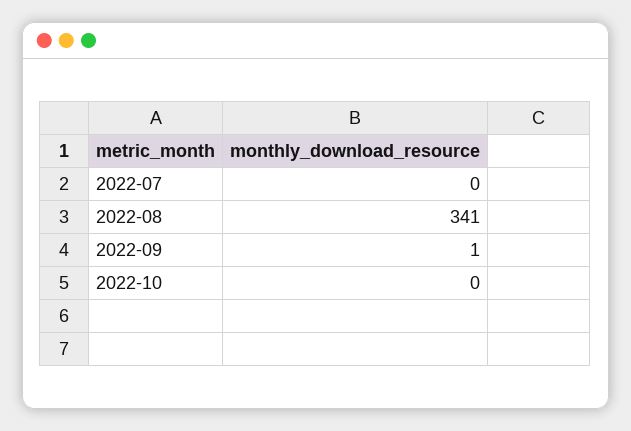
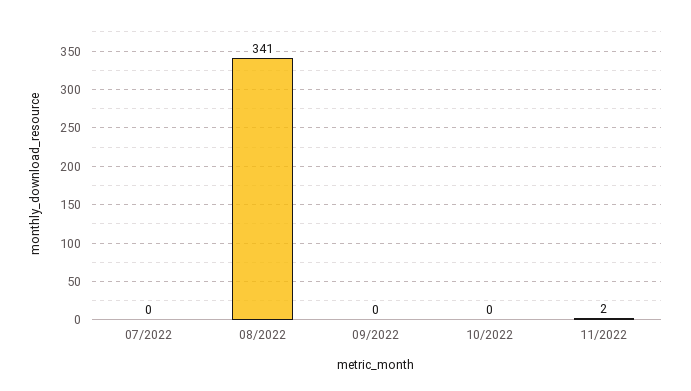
2022-09: 1 -> 0
11/2022: none -> 2

